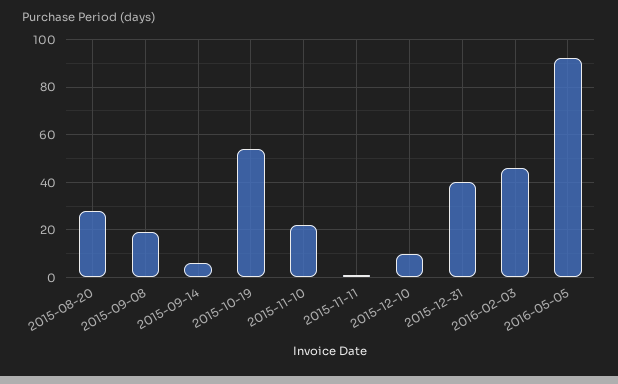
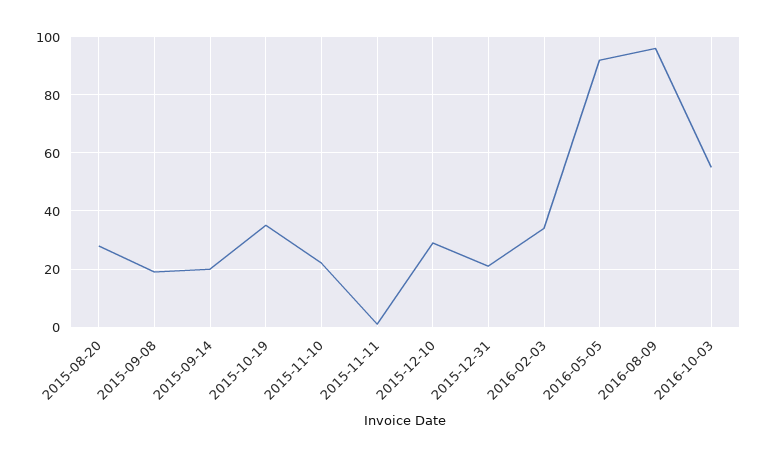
2015-09-14: 5 -> 20
2015-10-19: 55 -> 35
2015-12-10: 10 -> 30
2015-12-31: 40 -> 20
2016-02-03: 45 -> 35
2016-08-09: none -> 95
2016-10-03: none -> 55

